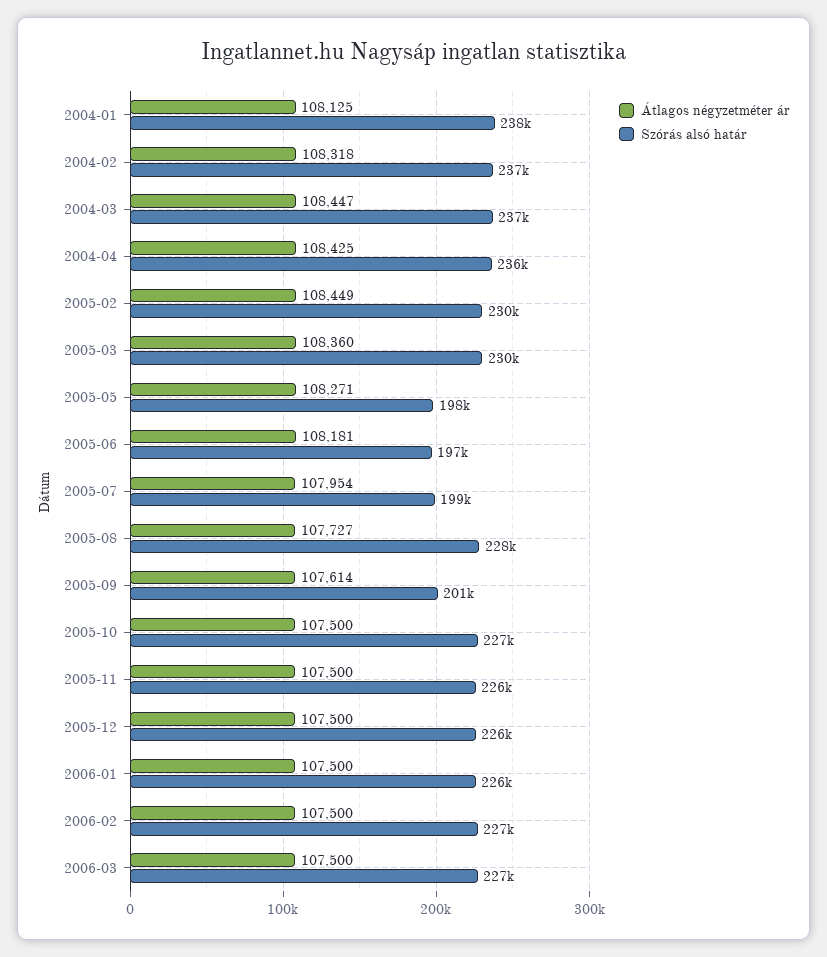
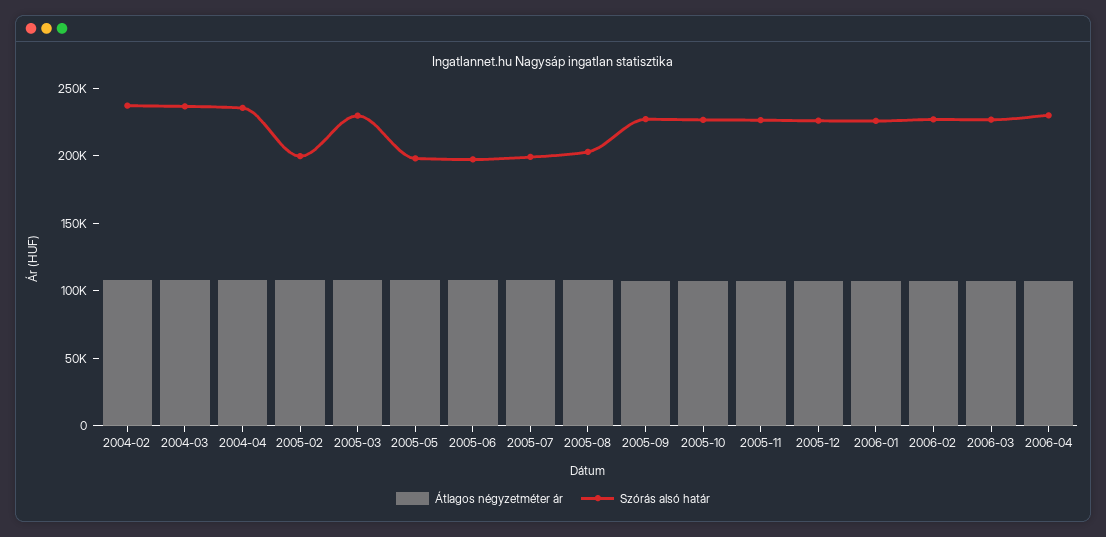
Átlagos négyzetméter ár, 2004-01: 108125 -> none
Szórás alsó határ, 2004-01: 238000 -> none
Szórás alsó határ, 2005-02: 230000 -> 200000
Szórás alsó határ, 2005-08: 228000 -> 200000
Szórás alsó határ, 2005-09: 201000 -> 230000
Átlagos négyzetméter ár, 2006-04: none -> 110000
Szórás alsó határ, 2006-04: none -> 230000

